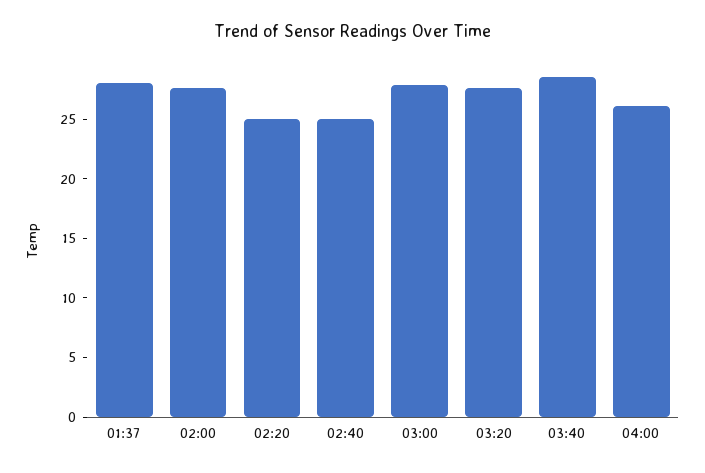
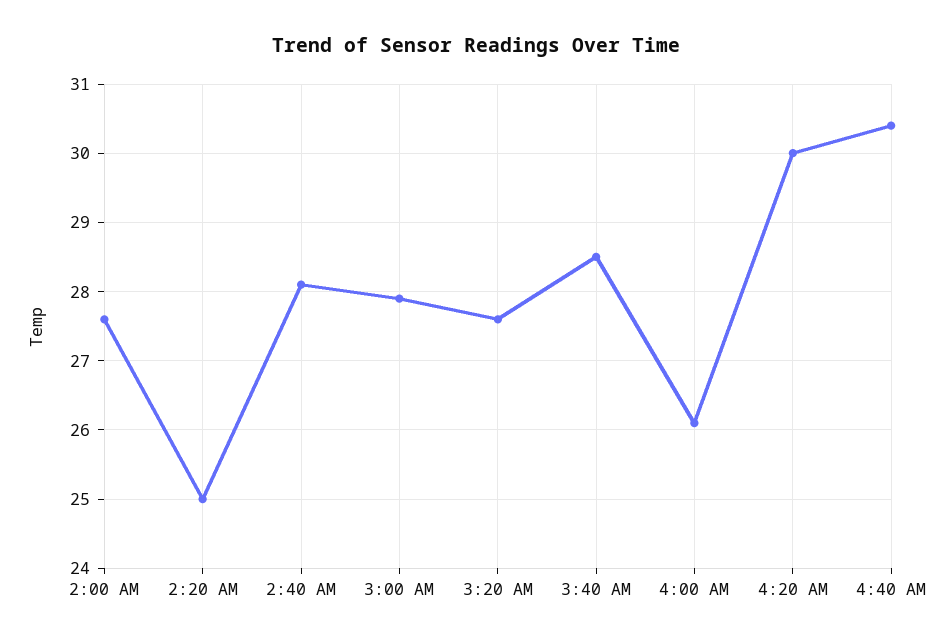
01:37: 28 -> none
02:40: 25 -> 28.1
4:20 AM: none -> 30
4:40 AM: none -> 30.4

